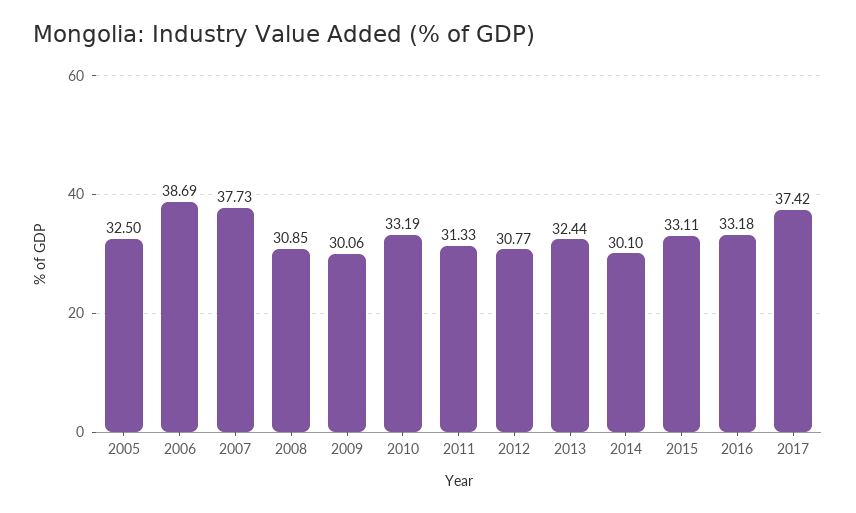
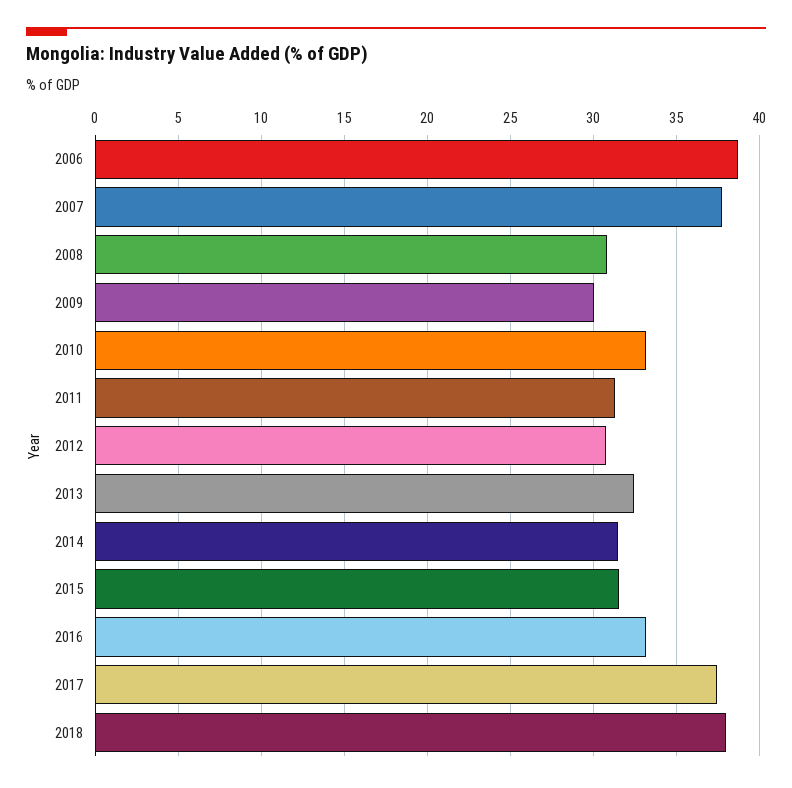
2005: 32.5 -> none
2014: 30.1 -> 31.5
2015: 33.11 -> 31.5
2018: none -> 38

